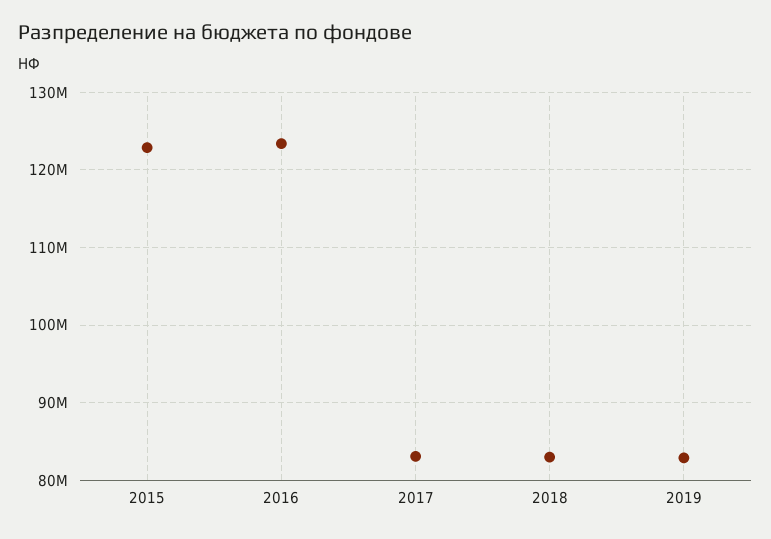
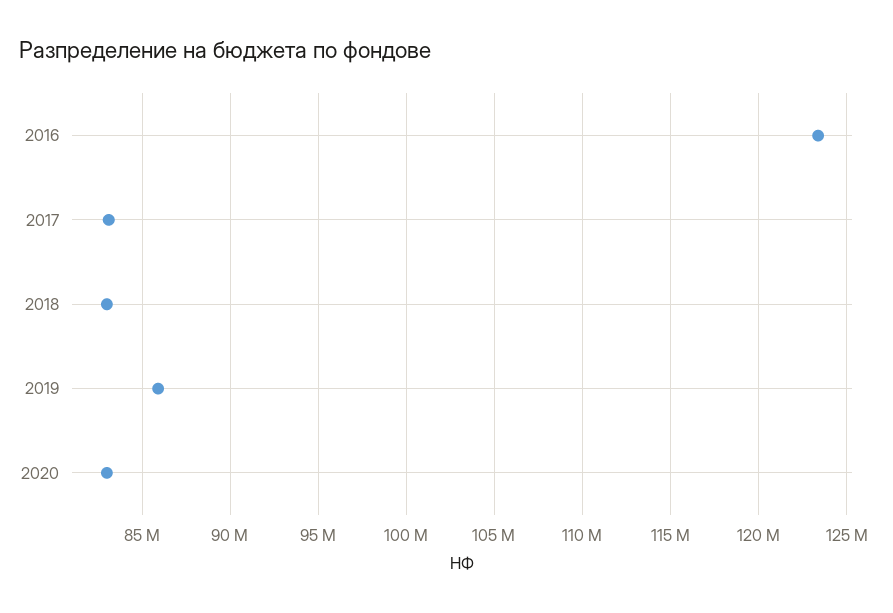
2015: 123000000 -> none
2019: 83000000 -> 86000000
2020: none -> 83000000

